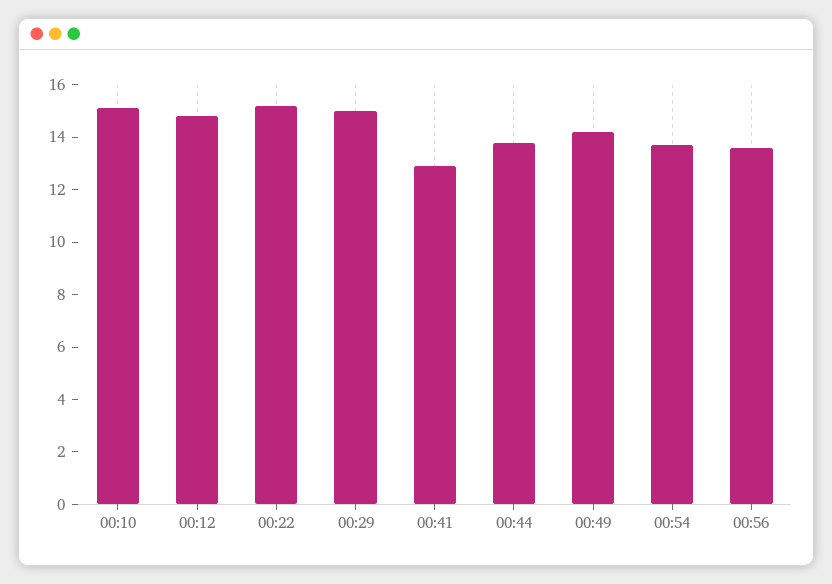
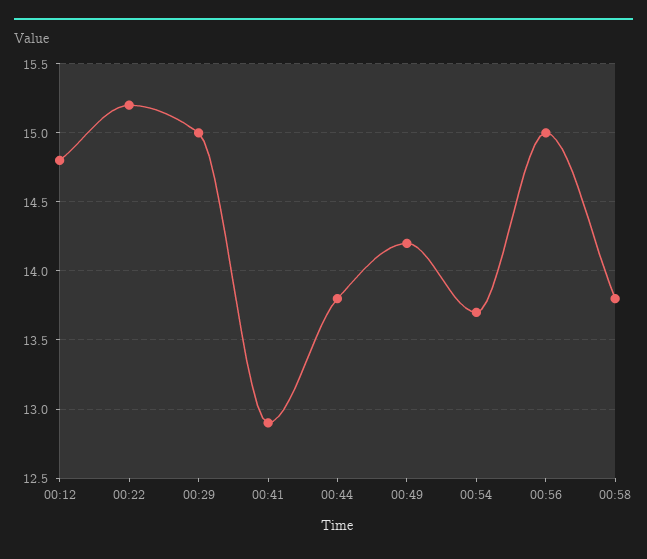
00:10: 15 -> none
00:56: 13.5 -> 15
00:58: none -> 13.8

